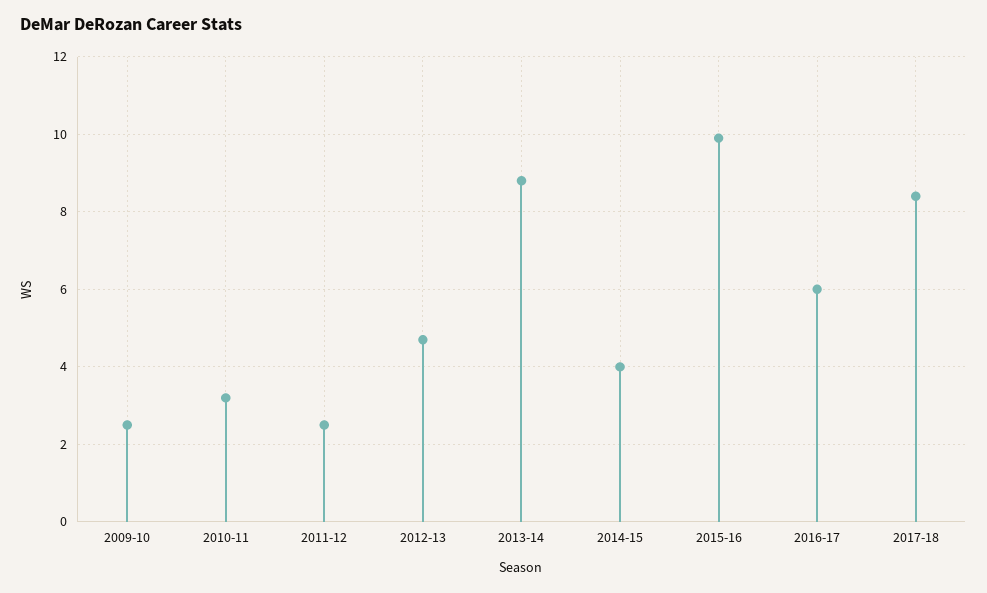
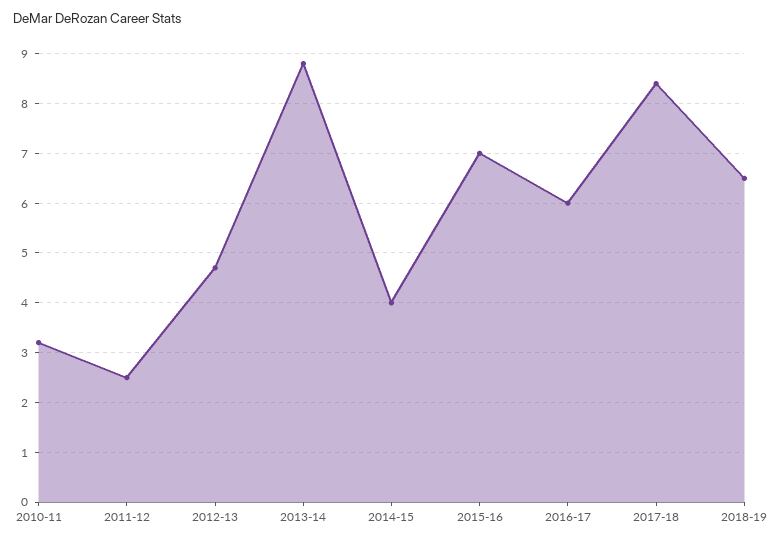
2009-10: 2.5 -> none
2015-16: 10 -> 7
2018-19: none -> 6.5

